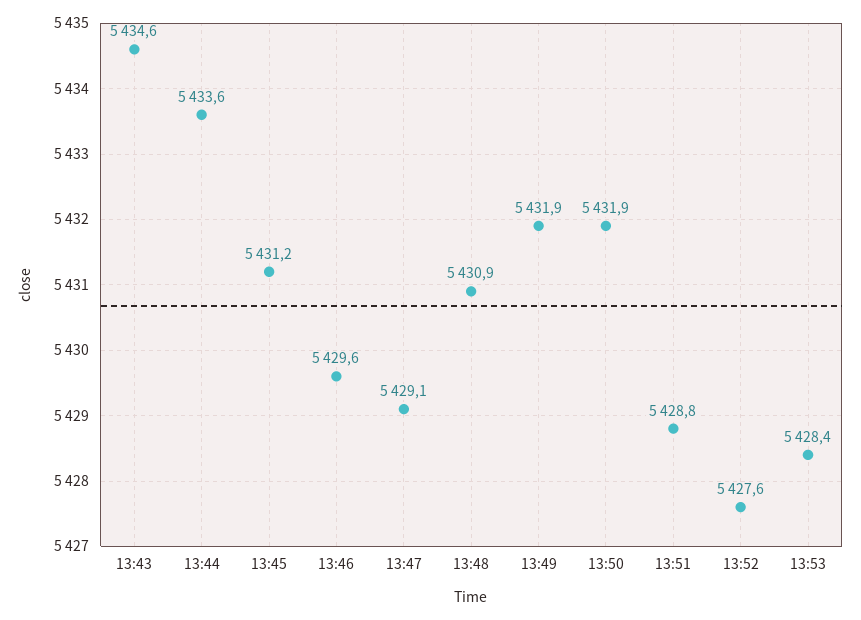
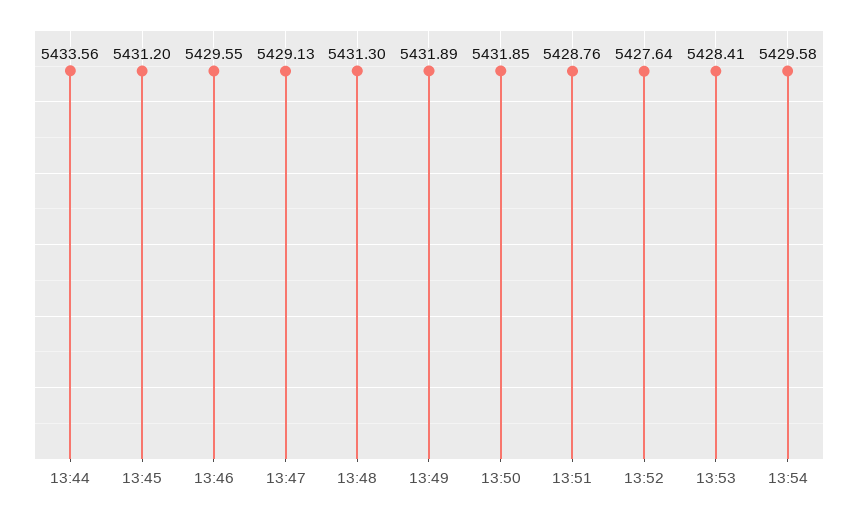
13:43: 5434.6 -> none
13:48: 5430.9 -> 5431.3
13:54: none -> 5429.58

